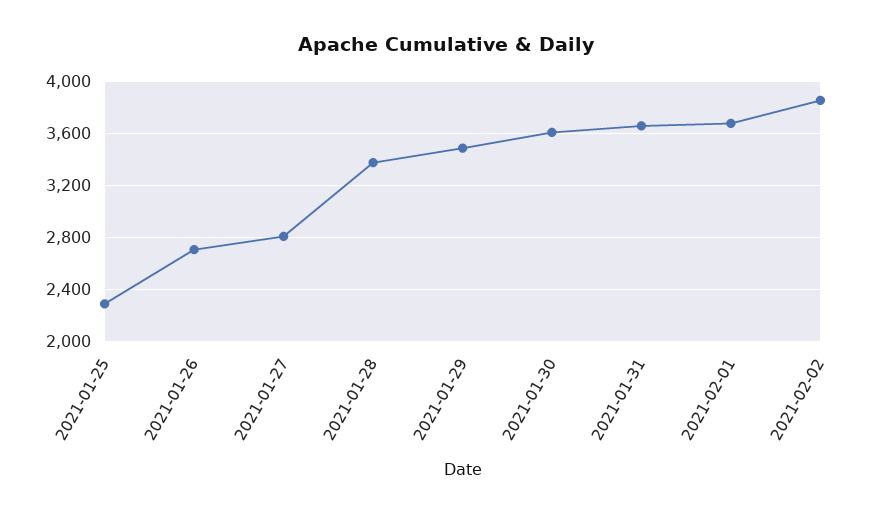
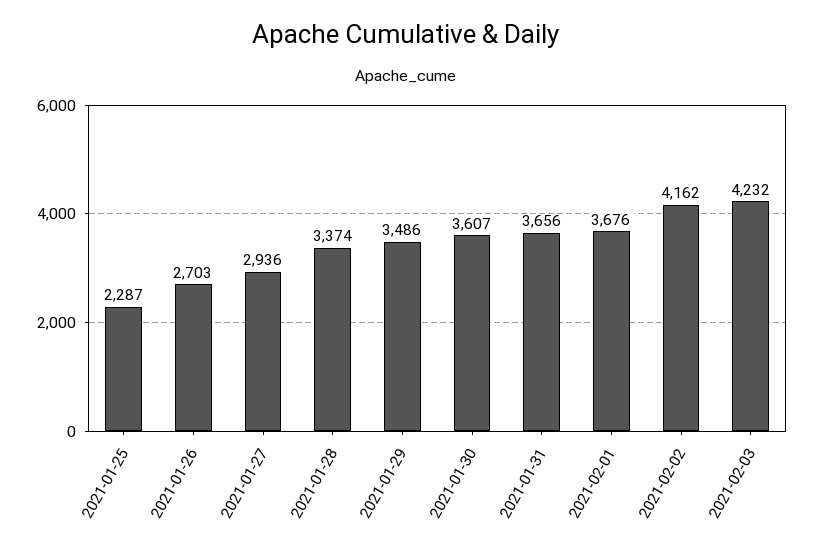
2021-01-27: 2800 -> 2936
2021-02-02: 3850 -> 4162
2021-02-03: none -> 4232

